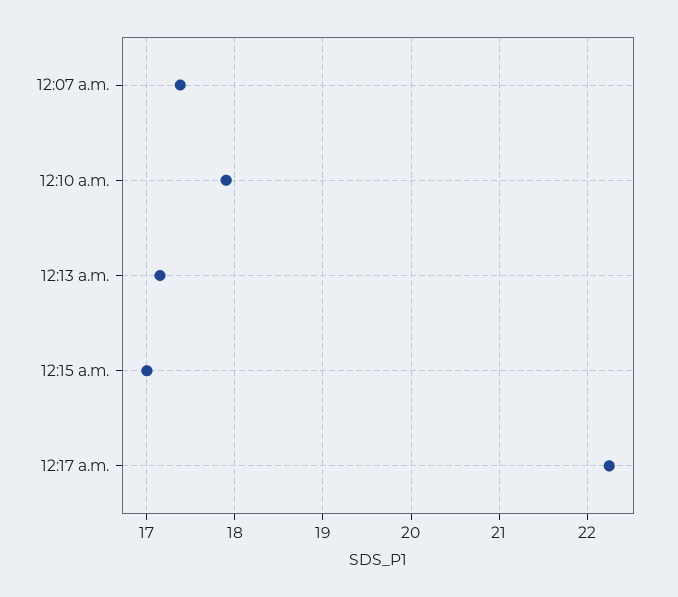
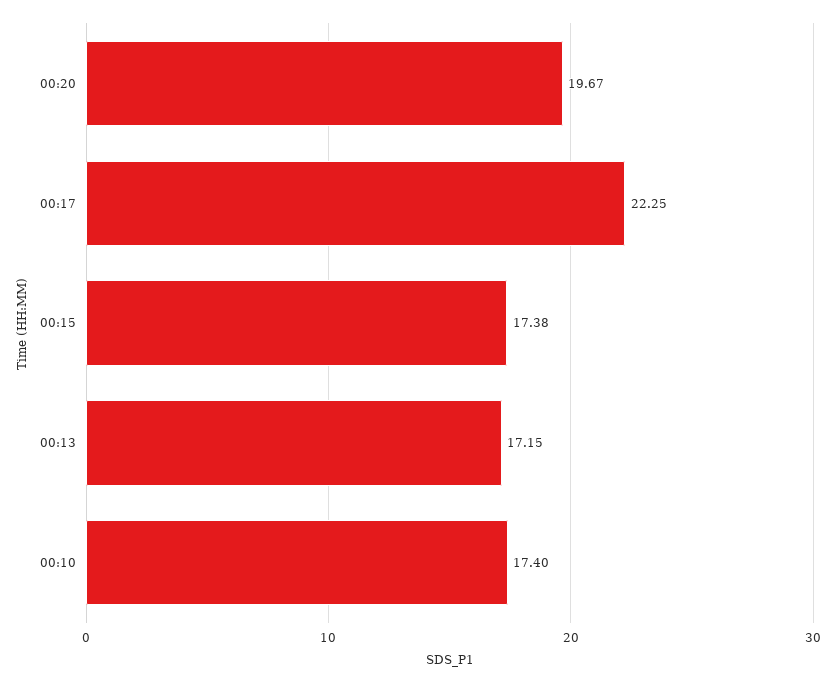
12:07 a.m.: 17.4 -> none
12:10 a.m.: 17.9 -> 17.4
12:15 a.m.: 17 -> 17.38
00:20: none -> 19.67

